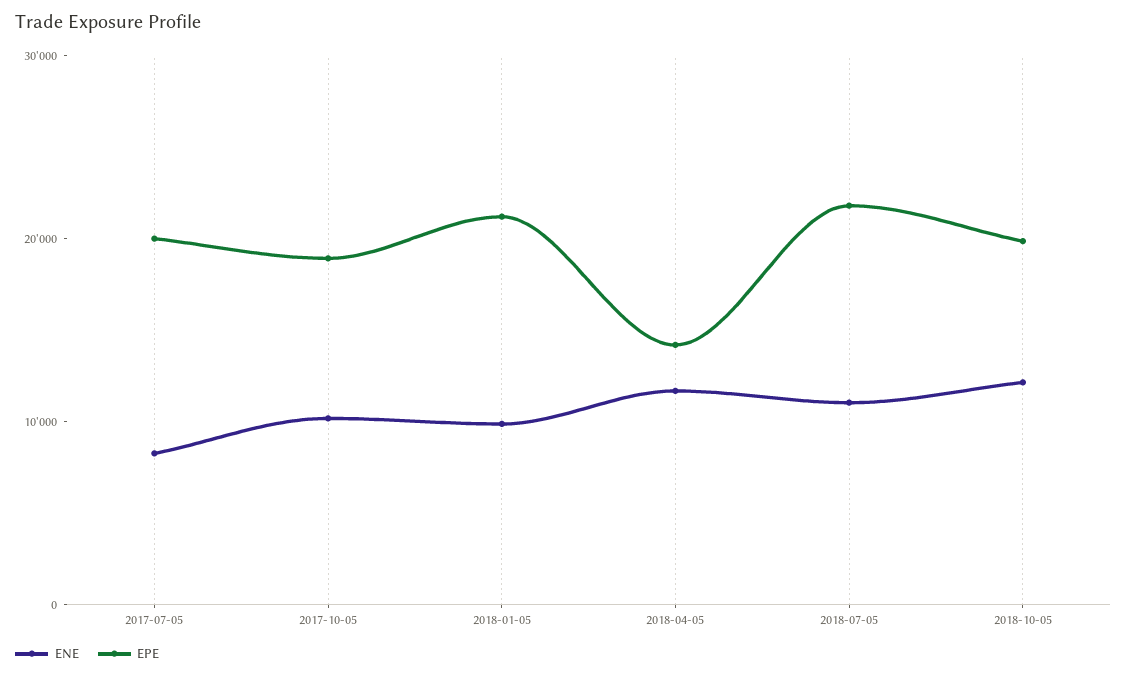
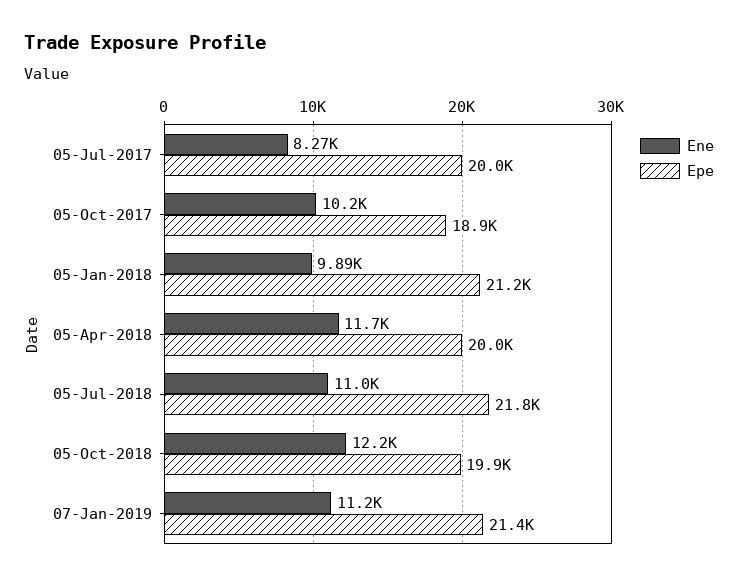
EPE, 2018-04-05: 14000 -> 20000
ENE, 07-Jan-2019: none -> 11200
EPE, 07-Jan-2019: none -> 21400

